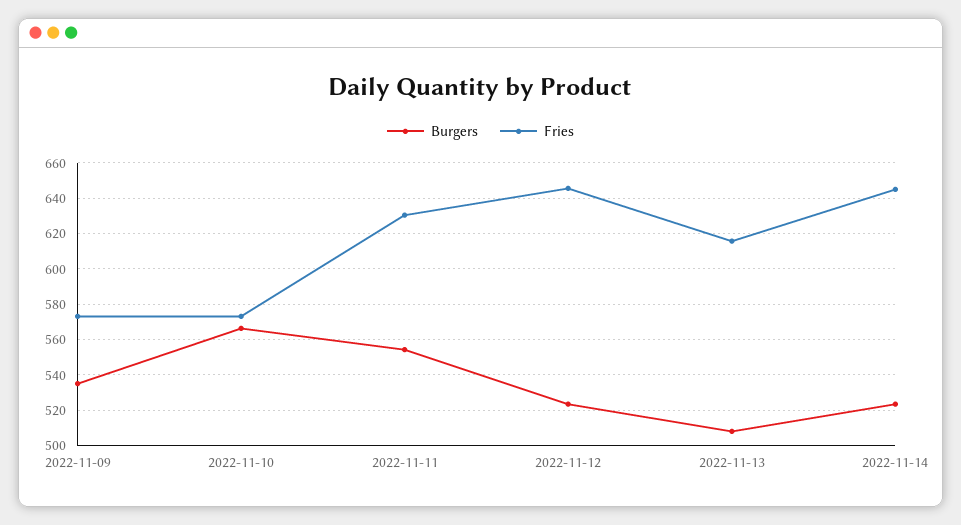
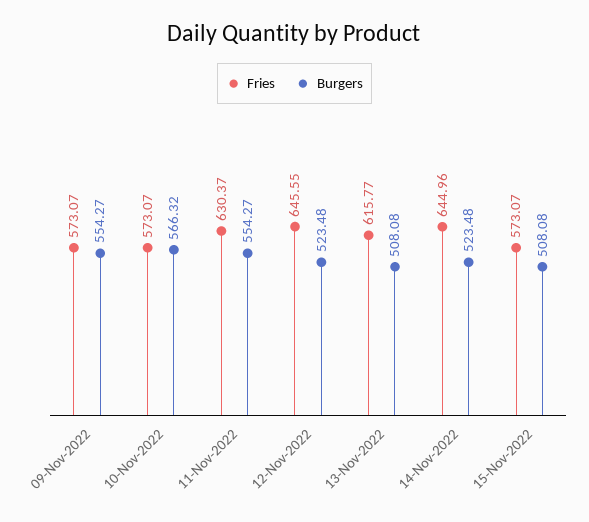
Burgers, 2022-11-09: 535 -> 554.27
Fries, 15-Nov-2022: none -> 573.07
Burgers, 15-Nov-2022: none -> 508.08

